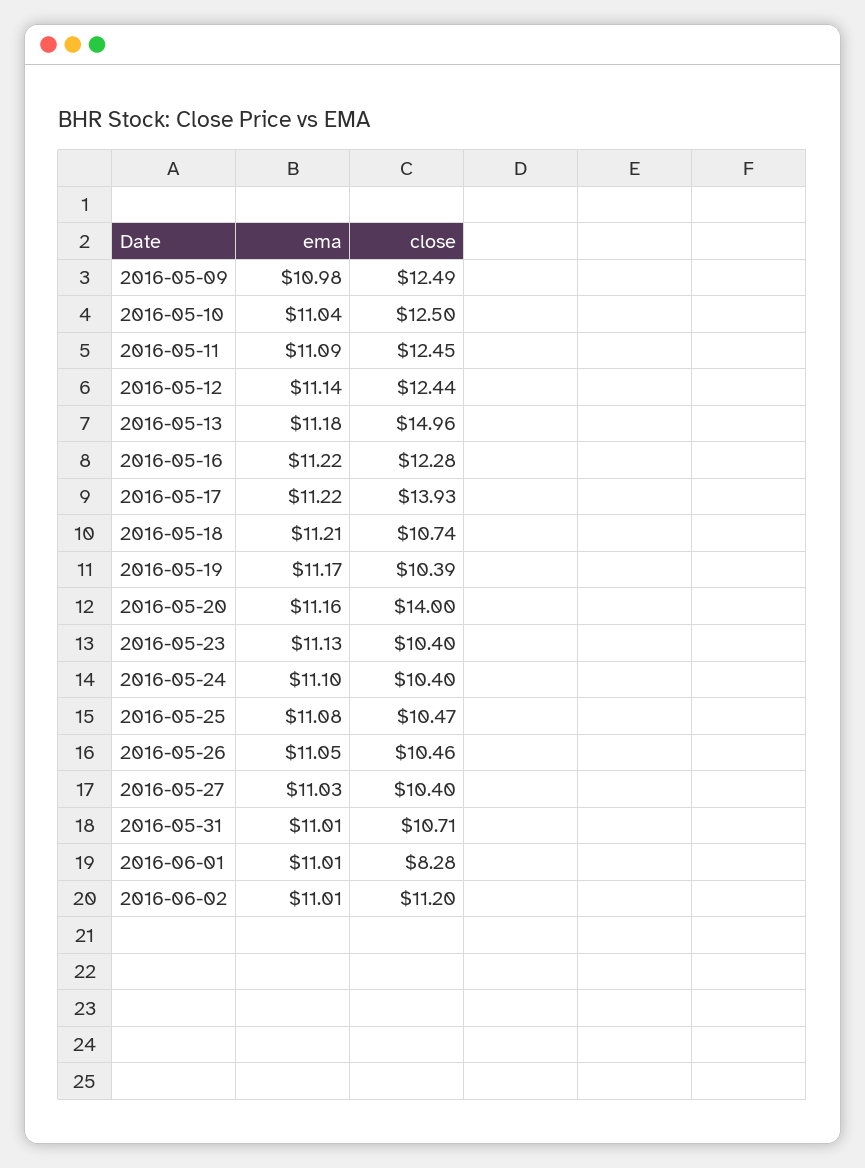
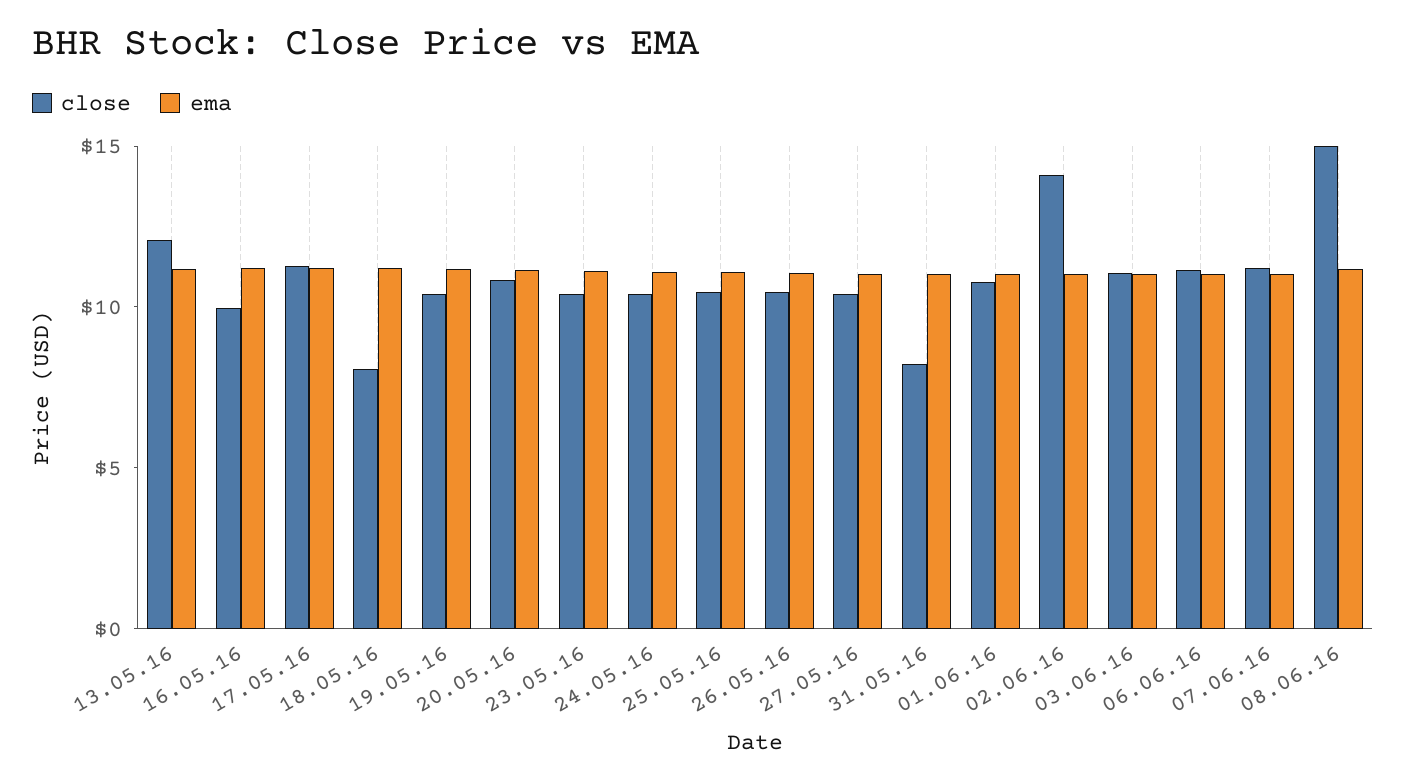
ema, 2016-05-09: 10.98 -> none
close, 2016-05-09: 12.49 -> none
ema, 2016-05-10: 11.04 -> none
close, 2016-05-10: 12.5 -> none
ema, 2016-05-11: 11.09 -> none
close, 2016-05-11: 12.45 -> none
ema, 2016-05-12: 11.14 -> none
close, 2016-05-12: 12.44 -> none
close, 2016-05-13: 14.96 -> 12
close, 2016-05-16: 12.28 -> 10
close, 2016-05-17: 13.93 -> 11
close, 2016-05-18: 10.74 -> 8
close, 2016-05-20: 14 -> 11
close, 2016-05-31: 10.71 -> 8
close, 2016-06-01: 8.28 -> 11
close, 2016-06-02: 11.2 -> 14
close, 03.06.16: none -> 11
ema, 03.06.16: none -> 11
close, 06.06.16: none -> 11
ema, 06.06.16: none -> 11
close, 07.06.16: none -> 11
ema, 07.06.16: none -> 11
close, 08.06.16: none -> 15
ema, 08.06.16: none -> 11

